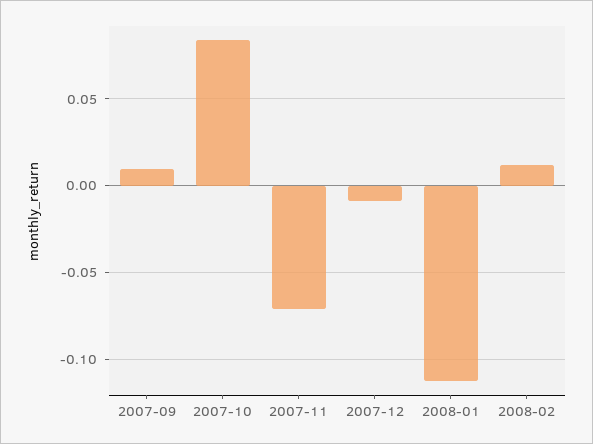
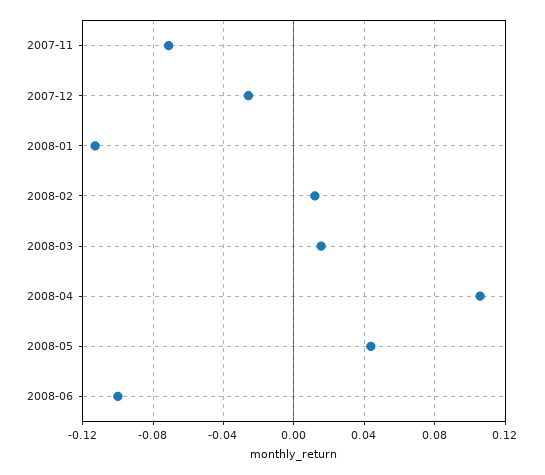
2007-09: 0.01 -> none
2007-10: 0.085 -> none
2007-12: -0.01 -> -0.025
2008-03: none -> 0.015
2008-04: none -> 0.105
2008-05: none -> 0.045
2008-06: none -> -0.1

